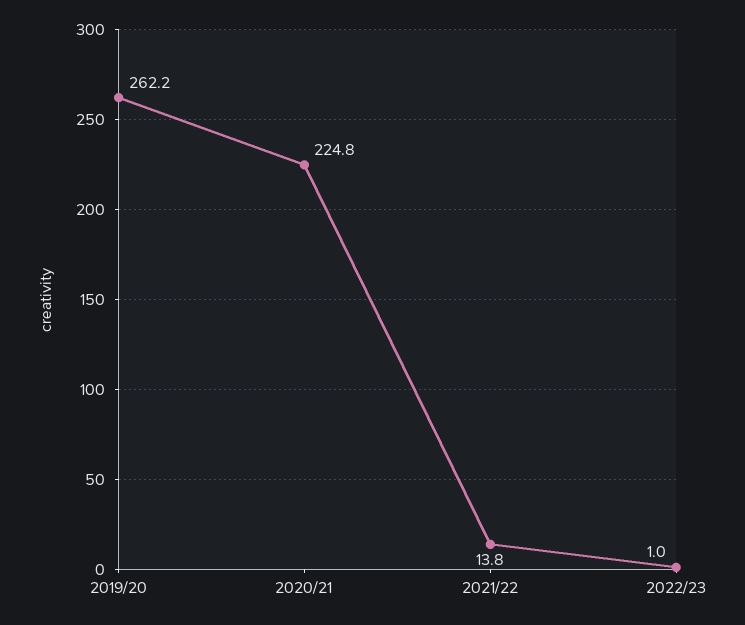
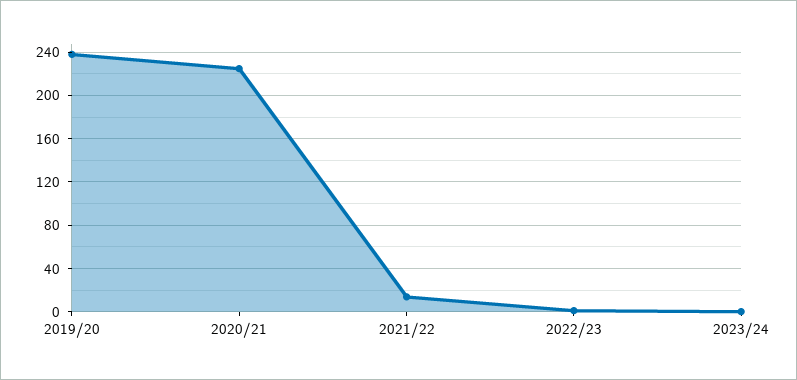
2019/20: 262.2 -> 240
2023/24: none -> 0

